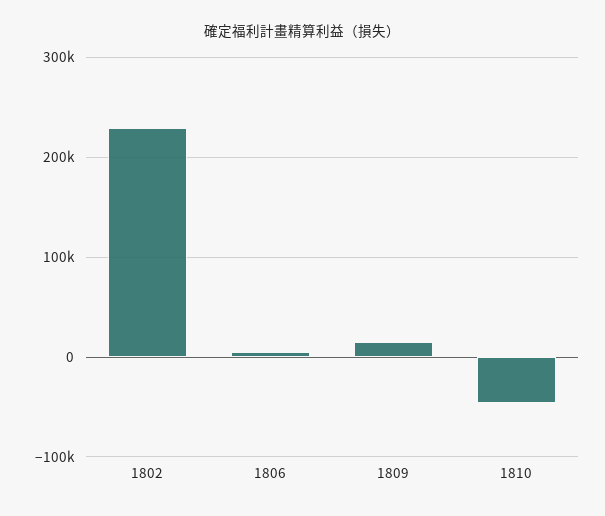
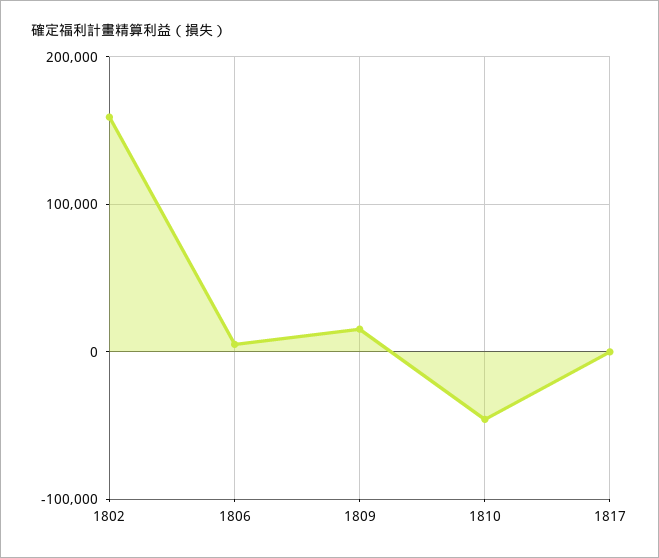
1802: 230000 -> 160000
1817: none -> 0

